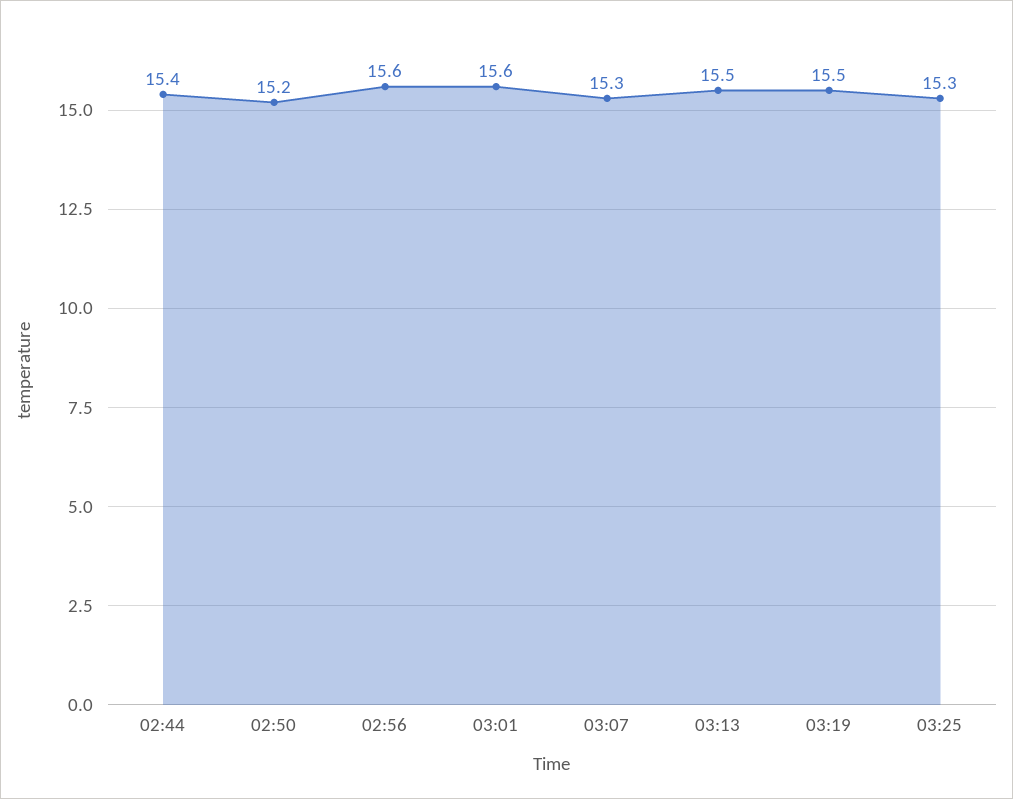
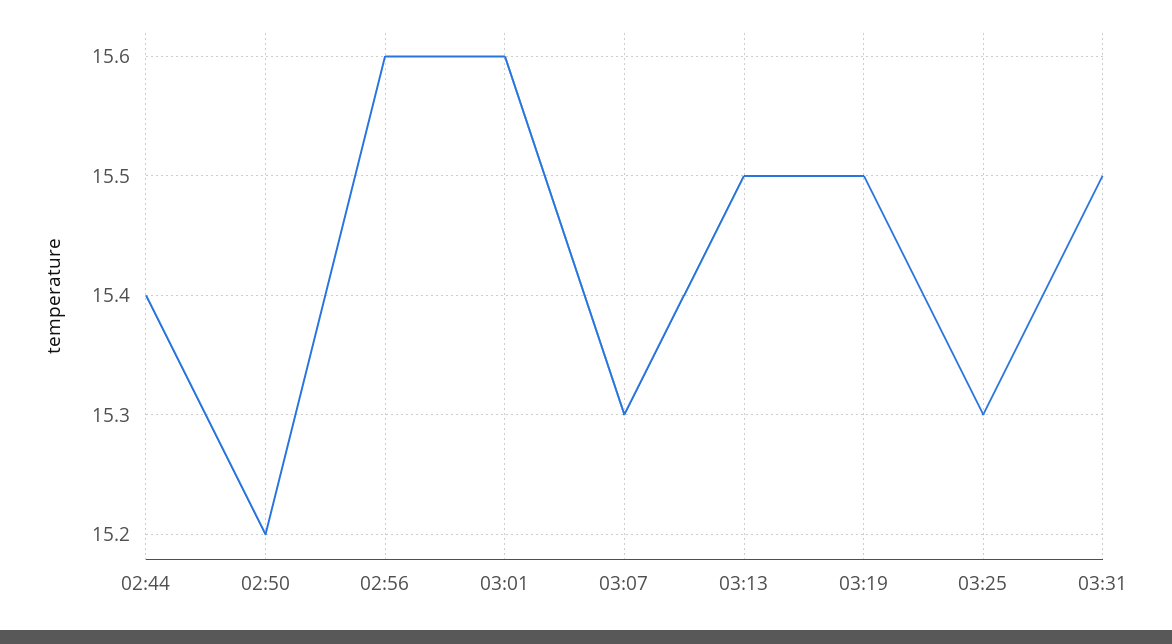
03:31: none -> 15.5

